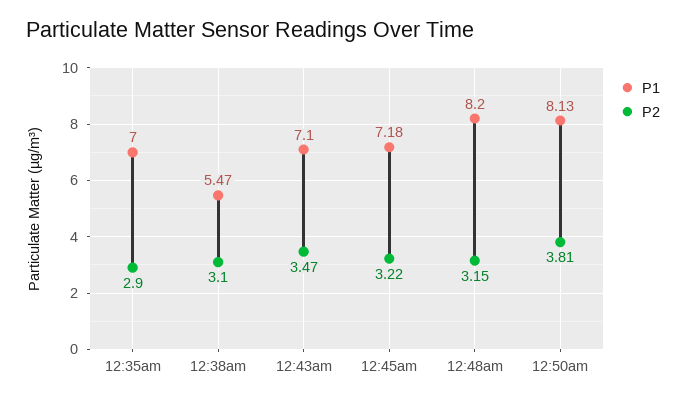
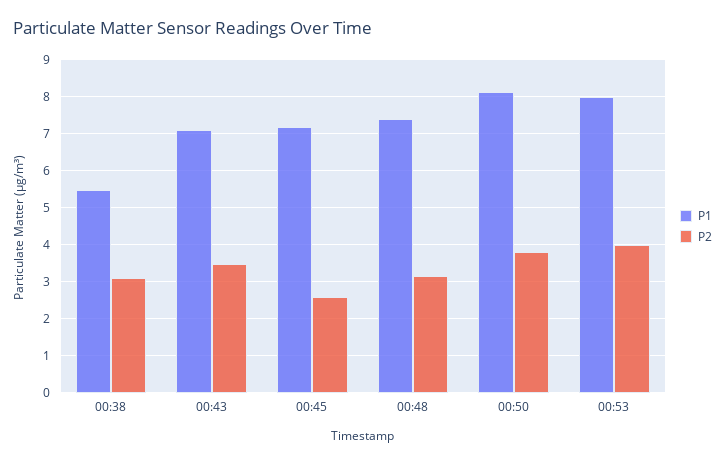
P1, 12:35am: 7 -> none
P2, 12:35am: 2.9 -> none
P2, 12:45am: 3.22 -> 2.6
P1, 12:48am: 8.2 -> 7.4
P1, 00:53: none -> 8
P2, 00:53: none -> 4

